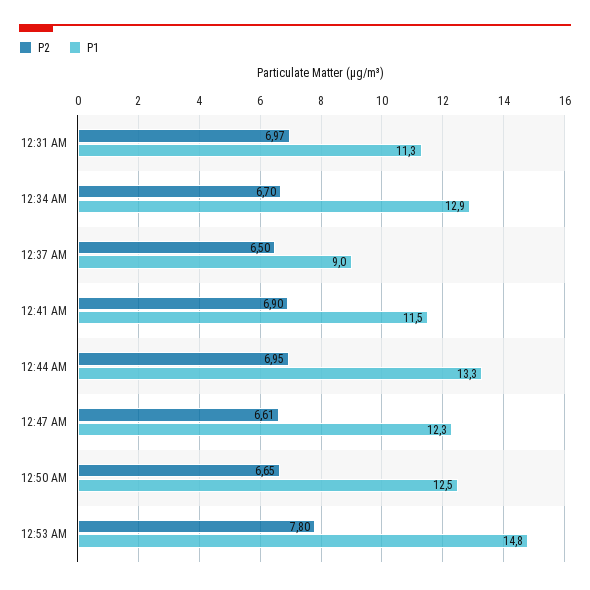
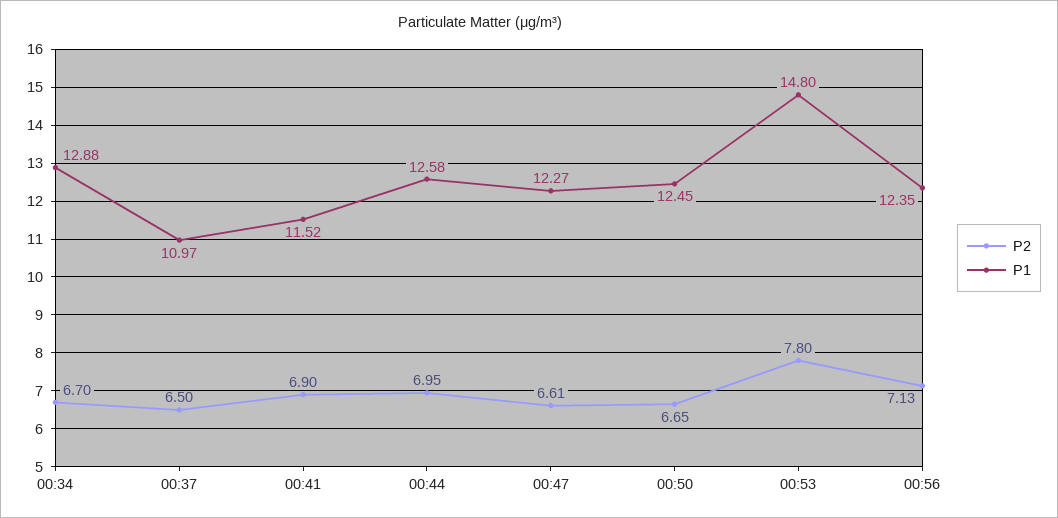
P2, 12:31 AM: 6.97 -> none
P1, 12:31 AM: 11.3 -> none
P1, 12:37 AM: 9 -> 10.97
P1, 12:44 AM: 13.3 -> 12.58
P2, 00:56: none -> 7.13
P1, 00:56: none -> 12.35

